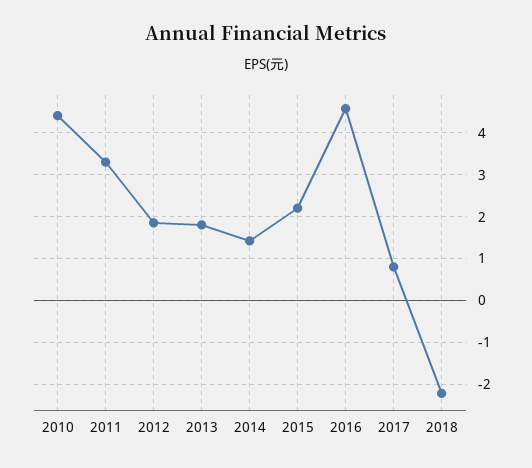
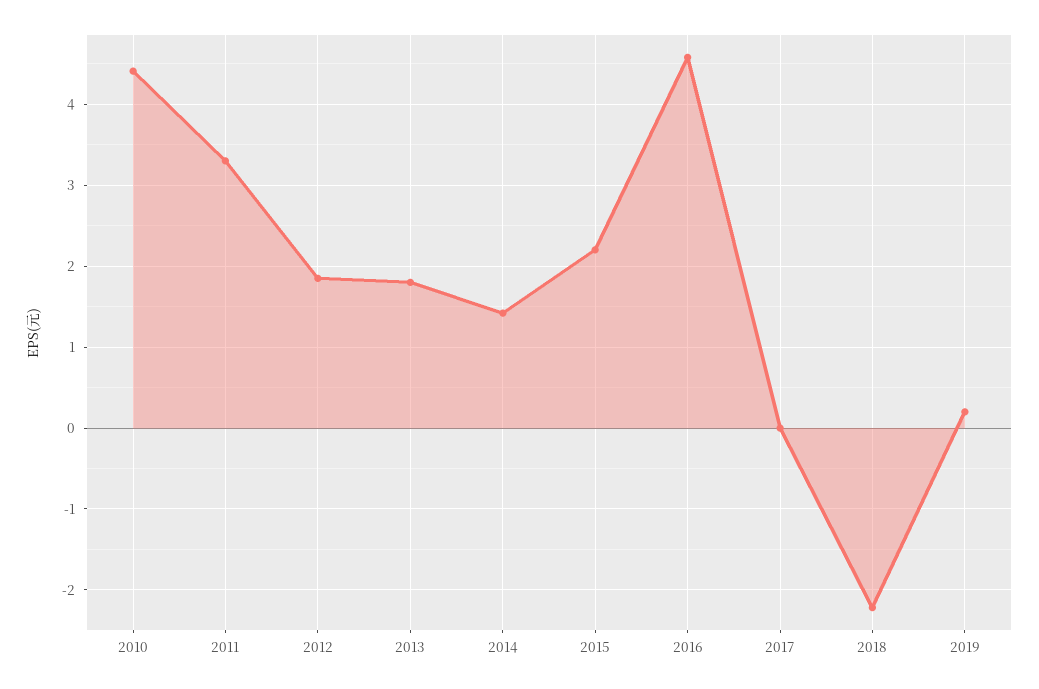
2017: 0.8 -> 0
2019: none -> 0.2

